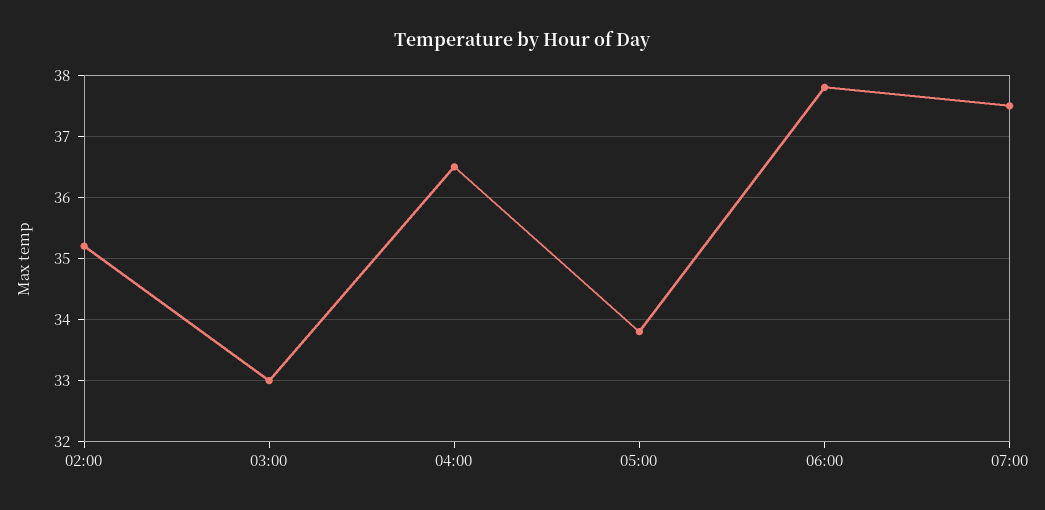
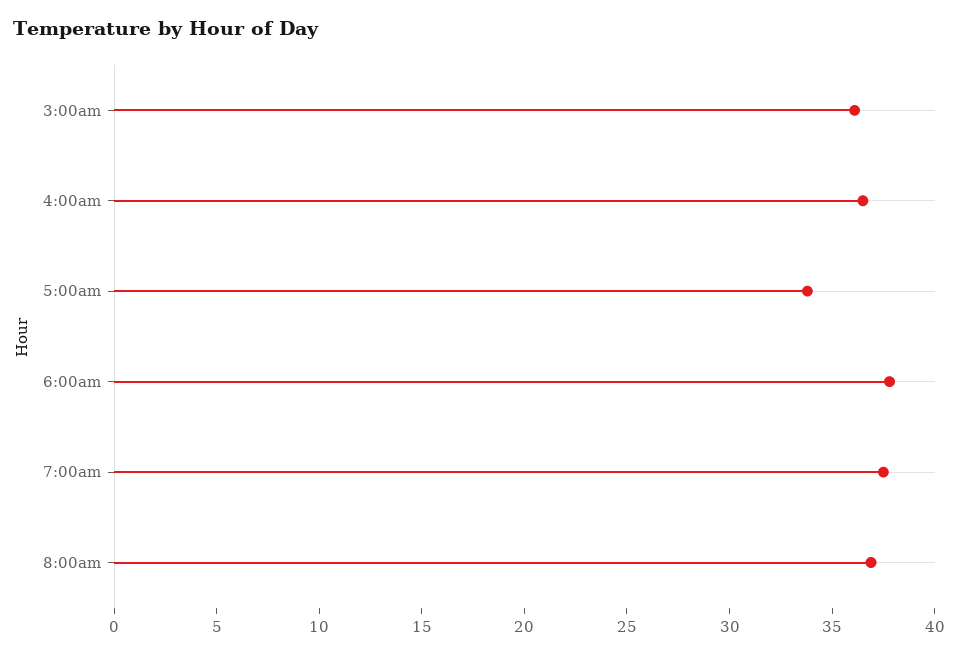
02:00: 35.2 -> none
03:00: 33 -> 36
8:00am: none -> 37

